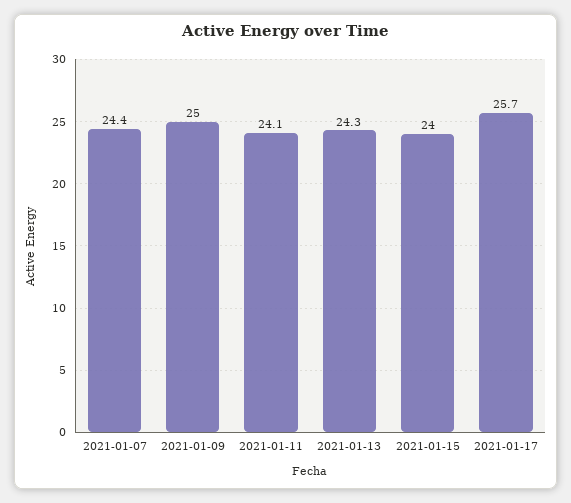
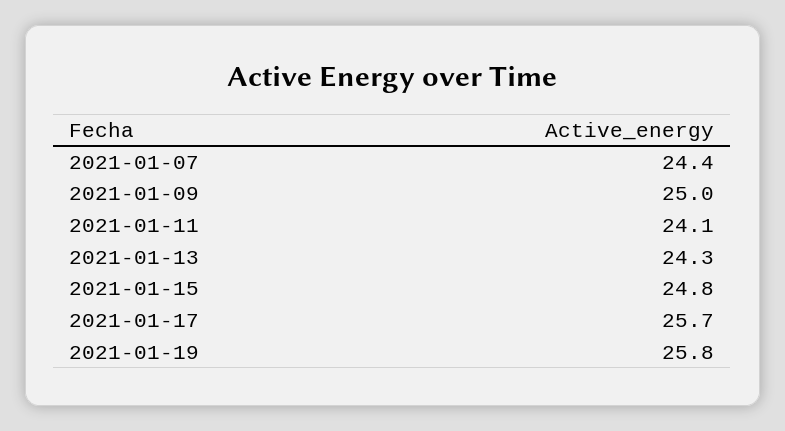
2021-01-15: 24 -> 24.8
2021-01-19: none -> 25.8

